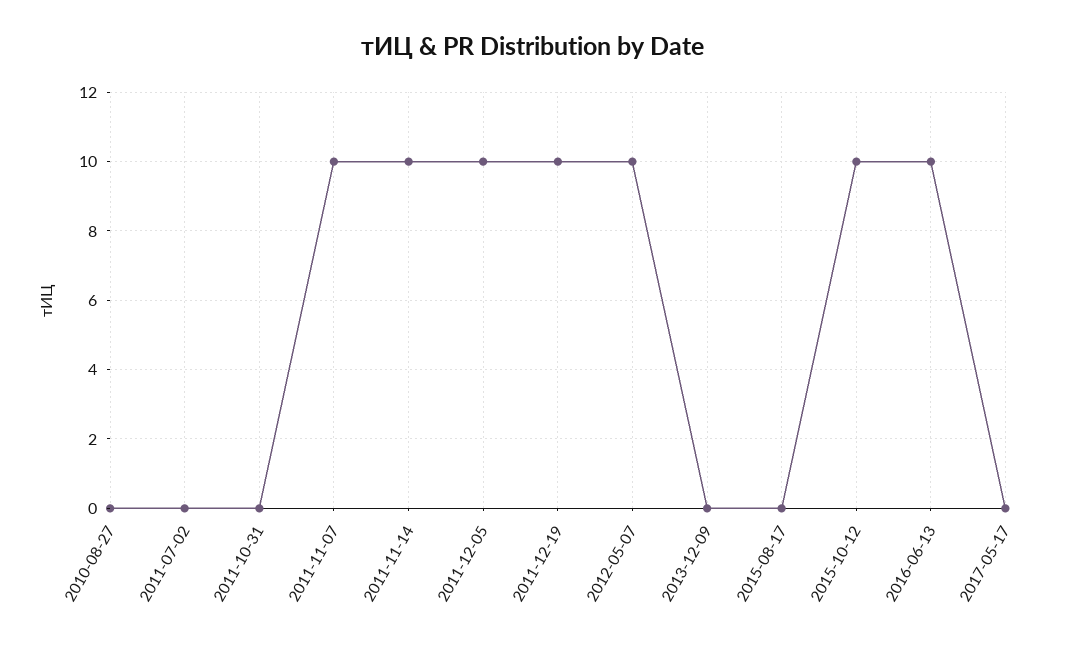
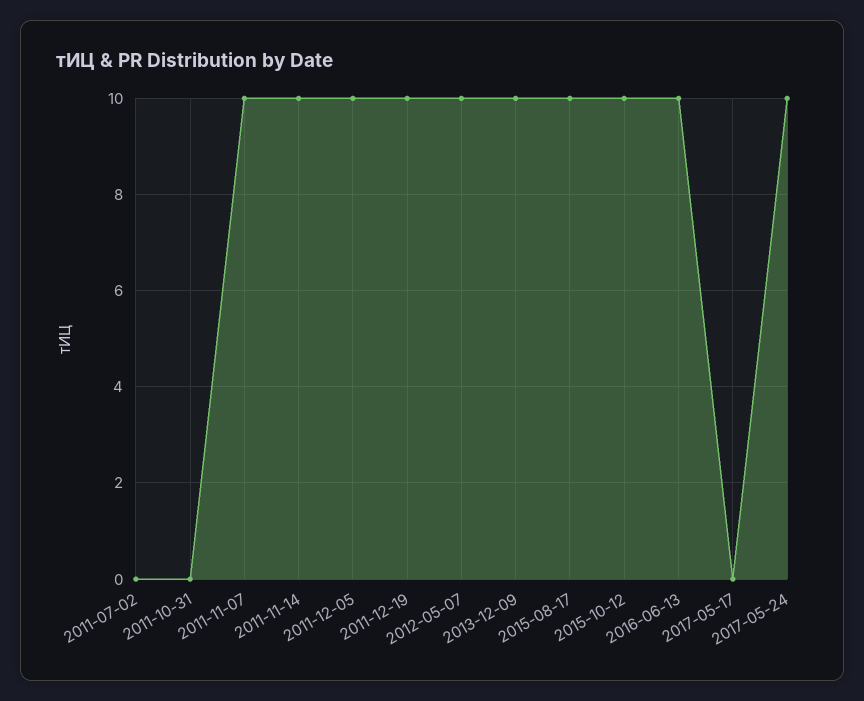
2010-08-27: 0 -> none
2013-12-09: 0 -> 10
2015-08-17: 0 -> 10
2017-05-24: none -> 10

